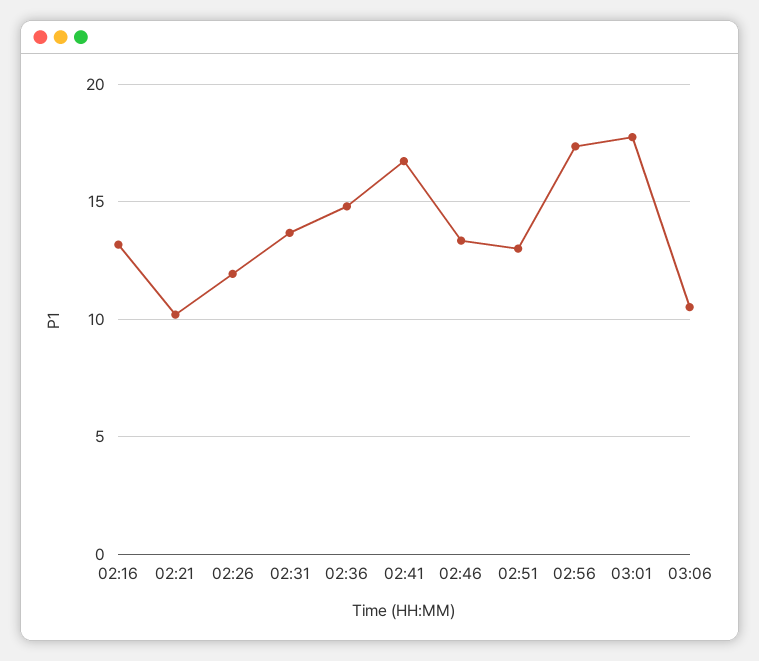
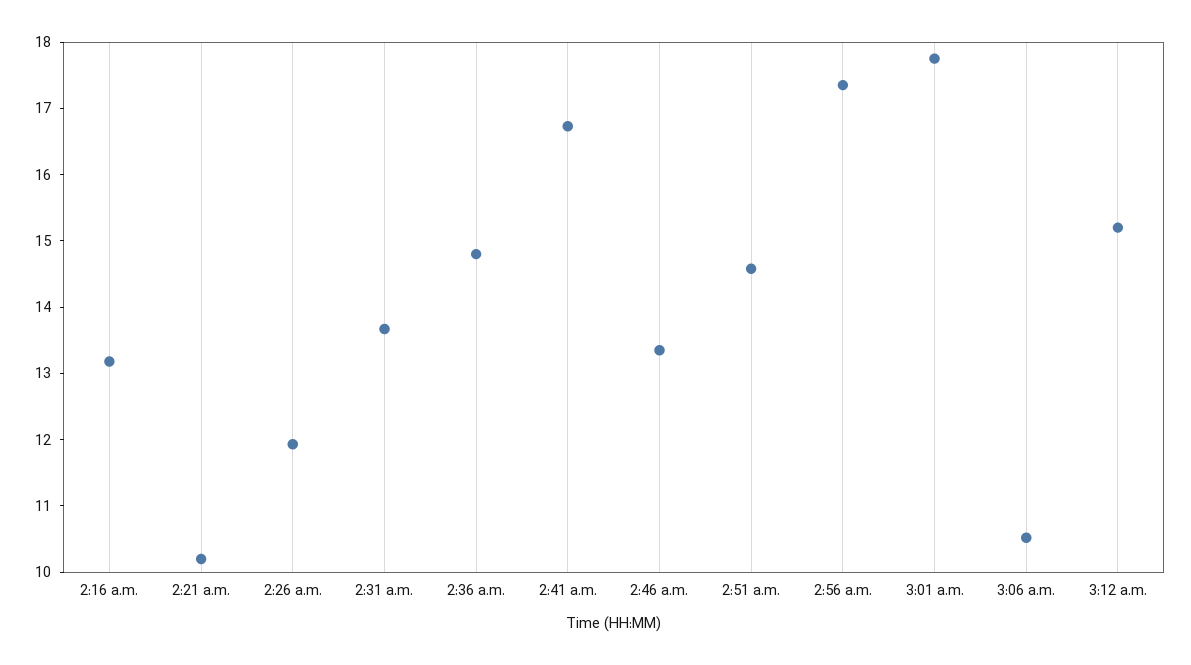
02:51: 13 -> 14.6
3:12 a.m.: none -> 15.2

